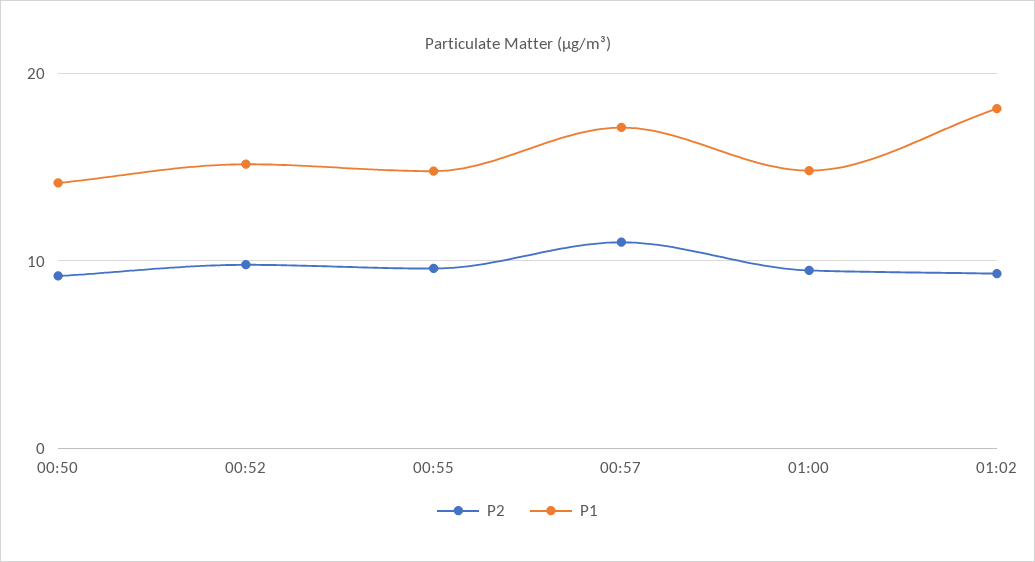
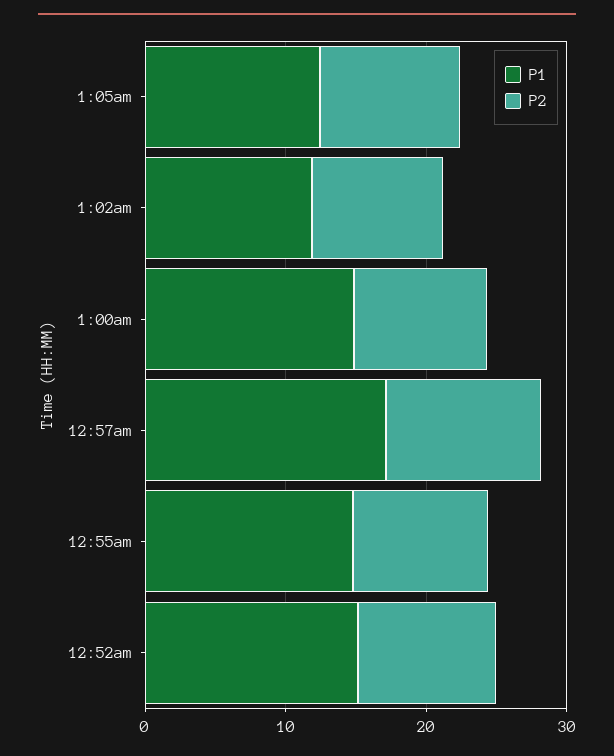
P2, 00:50: 9 -> none
P1, 00:50: 14 -> none
P1, 01:02: 18 -> 12
P1, 1:05am: none -> 12
P2, 1:05am: none -> 10

